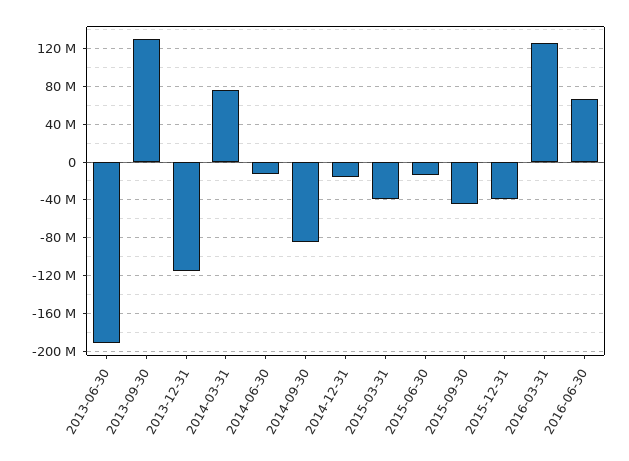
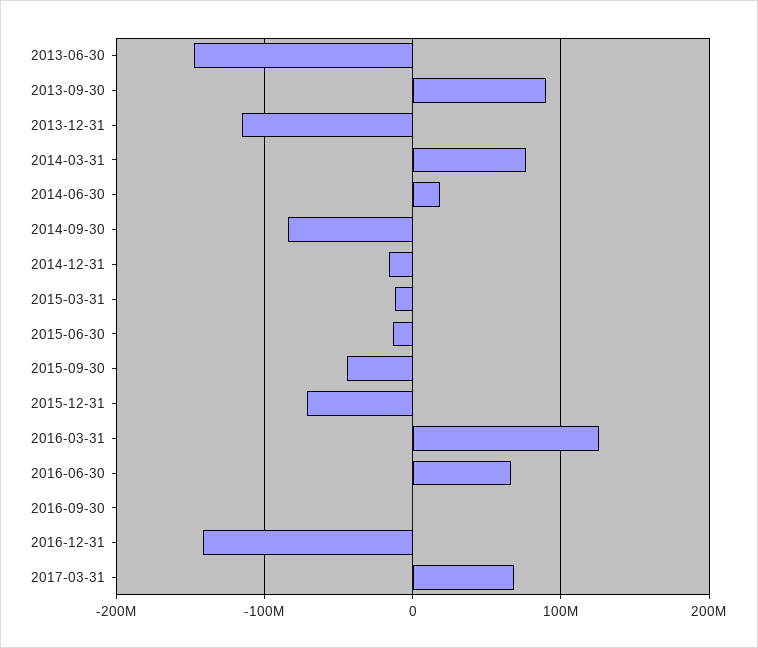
2013-06-30: -190000000 -> -150000000
2013-09-30: 130000000 -> 90000000
2014-06-30: -10000000 -> 20000000
2015-03-31: -40000000 -> -10000000
2015-12-31: -40000000 -> -70000000
2016-09-30: none -> 0
2016-12-31: none -> -140000000
2017-03-31: none -> 70000000

